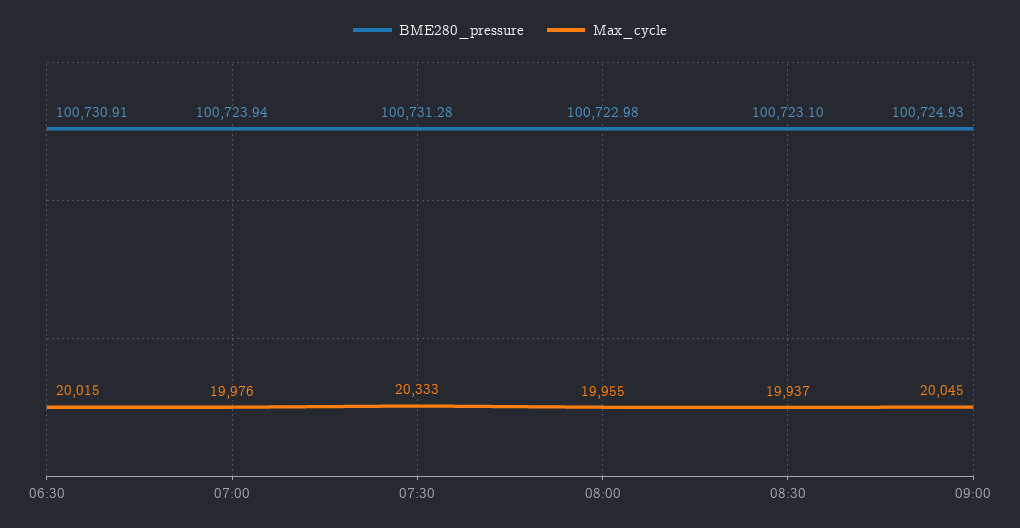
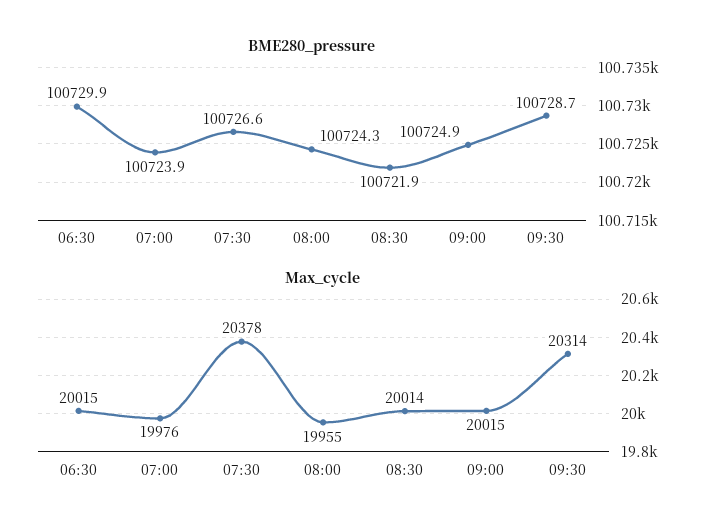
BME280_pressure, 06:30: 100730.91 -> 100729.9
BME280_pressure, 07:30: 100731.28 -> 100726.6
Max_cycle, 07:30: 20333 -> 20378
BME280_pressure, 08:00: 100722.98 -> 100724.3
BME280_pressure, 08:30: 100723.1 -> 100721.9
Max_cycle, 08:30: 19937 -> 20014
Max_cycle, 09:00: 20045 -> 20015
BME280_pressure, 09:30: none -> 100728.7
Max_cycle, 09:30: none -> 20314

